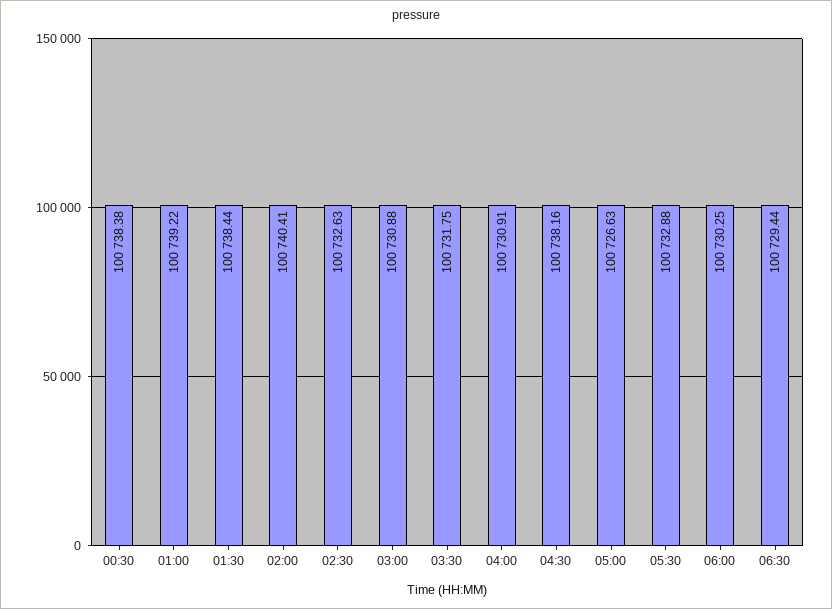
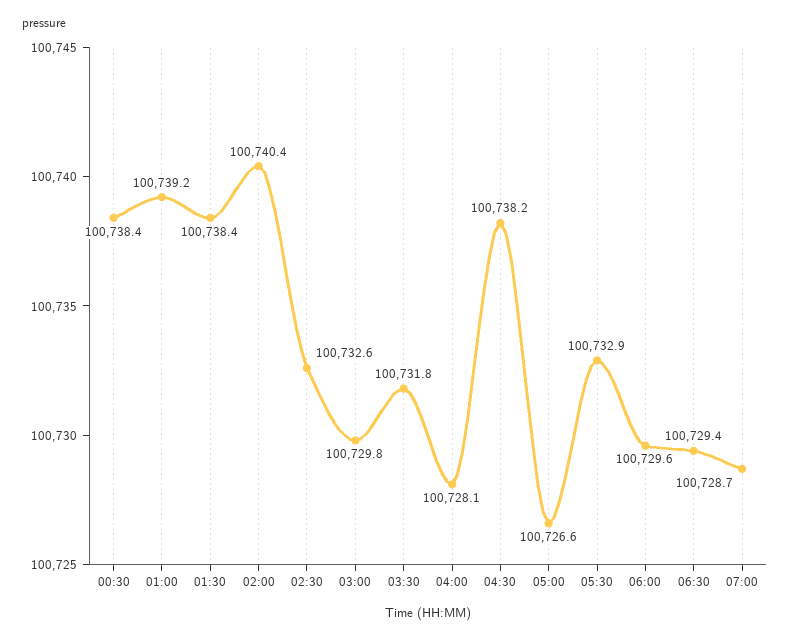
03:00: 100730.88 -> 100729.8
04:00: 100730.91 -> 100728.1
06:00: 100730.25 -> 100729.6
07:00: none -> 100728.7

